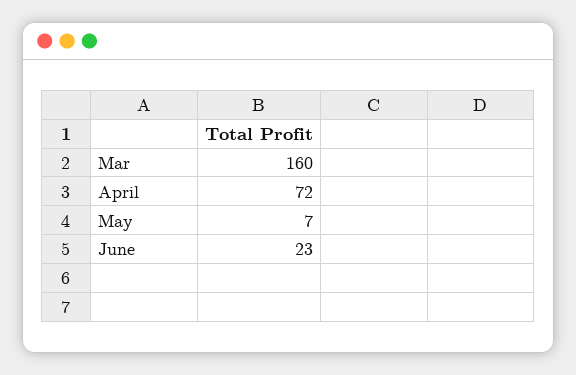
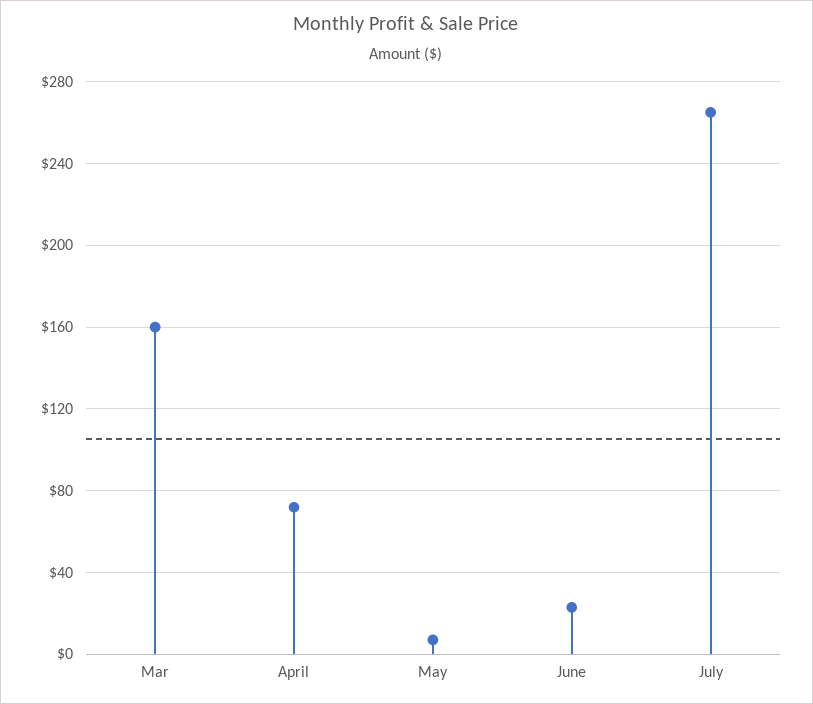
July: none -> 265

